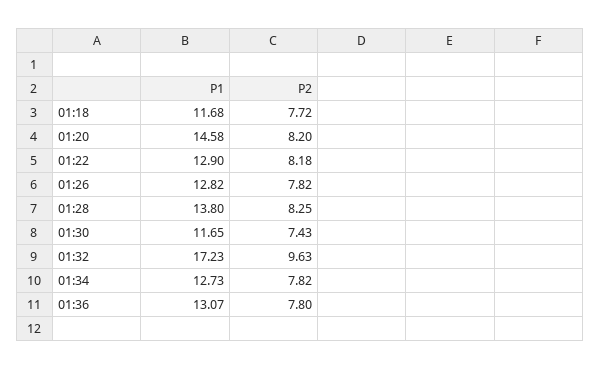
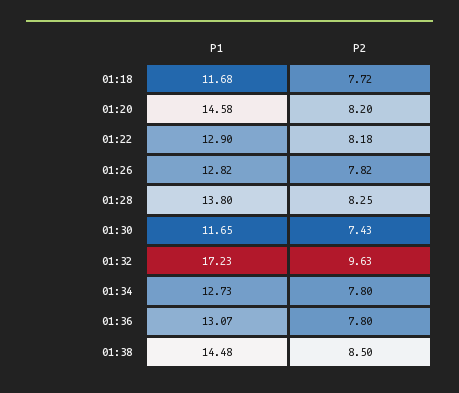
P2, 01:34: 7.82 -> 7.8
P1, 01:38: none -> 14.48
P2, 01:38: none -> 8.5

